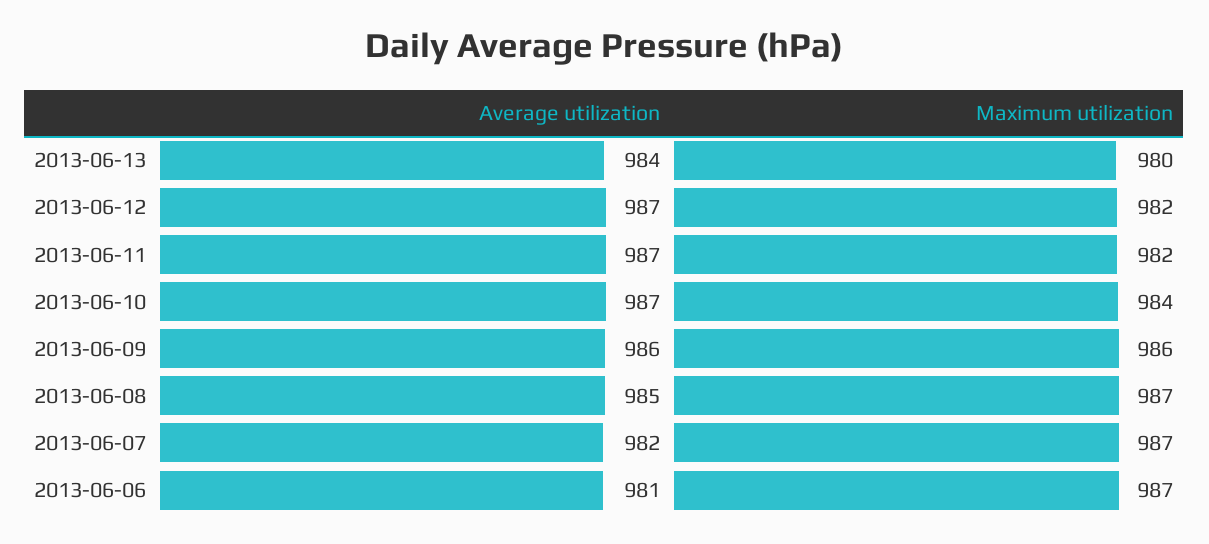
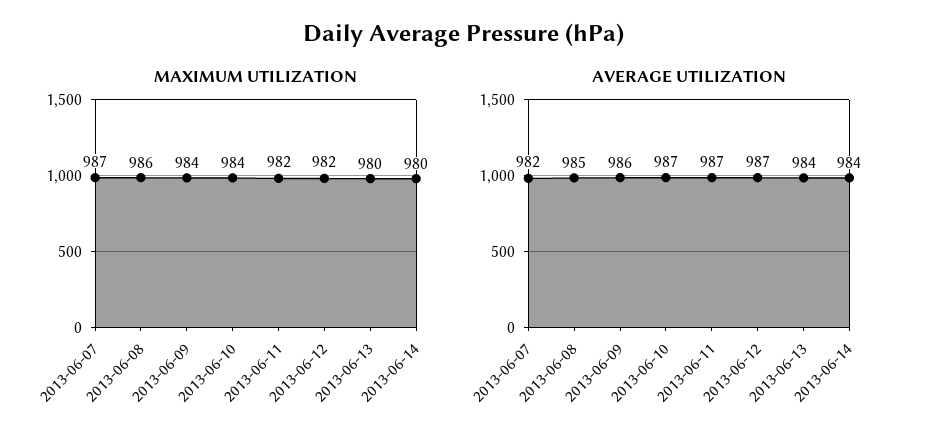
Maximum utilization, 2013-06-09: 986 -> 984
Maximum utilization, 2013-06-08: 987 -> 986
Average utilization, 2013-06-06: 981 -> none
Maximum utilization, 2013-06-06: 987 -> none
Maximum utilization, 2013-06-14: none -> 980
Average utilization, 2013-06-14: none -> 984

